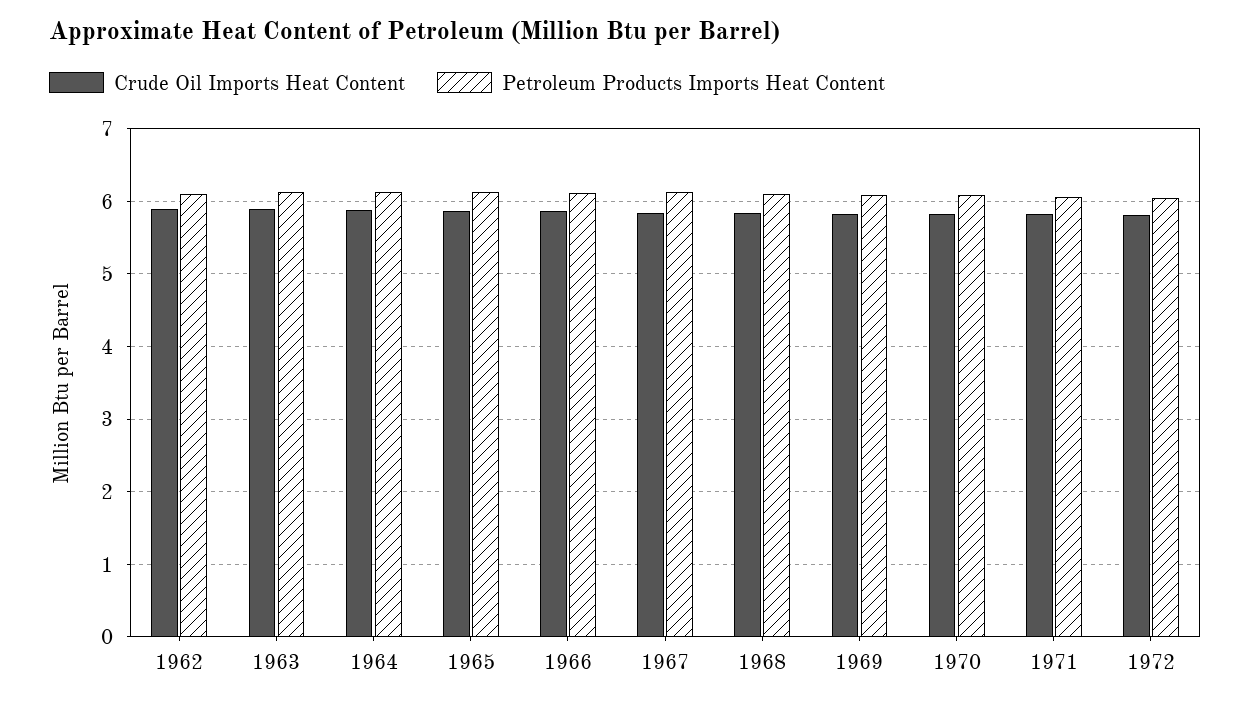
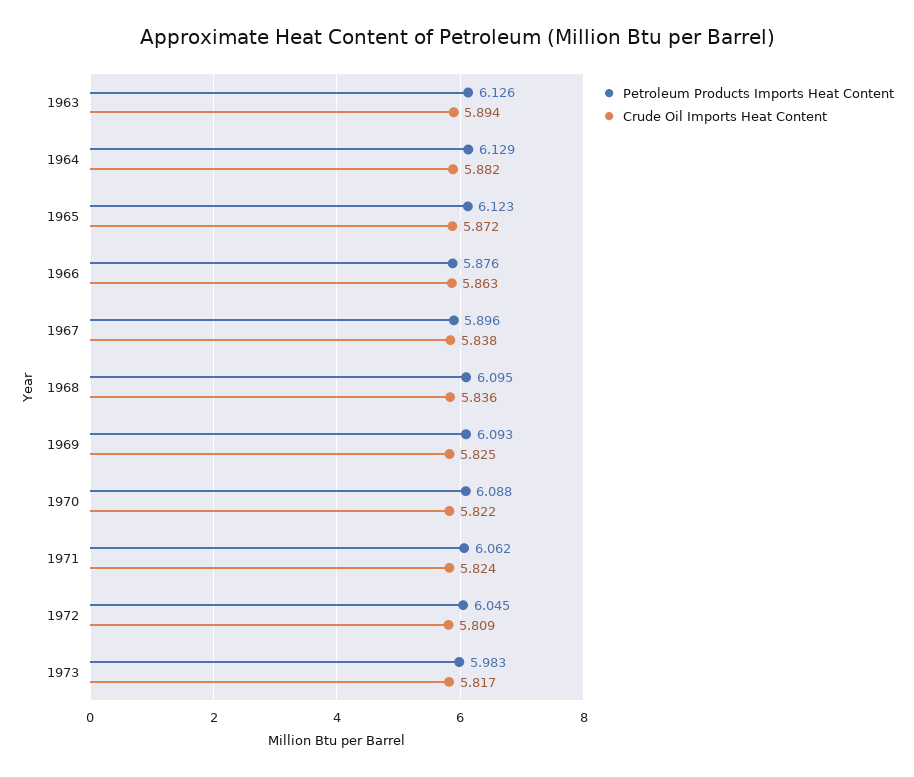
Crude Oil Imports Heat Content, 1962: 5.9 -> none
Petroleum Products Imports Heat Content, 1962: 6.1 -> none
Petroleum Products Imports Heat Content, 1966: 6.1 -> 5.876
Petroleum Products Imports Heat Content, 1967: 6.1 -> 5.896
Petroleum Products Imports Heat Content, 1973: none -> 5.983
Crude Oil Imports Heat Content, 1973: none -> 5.817

